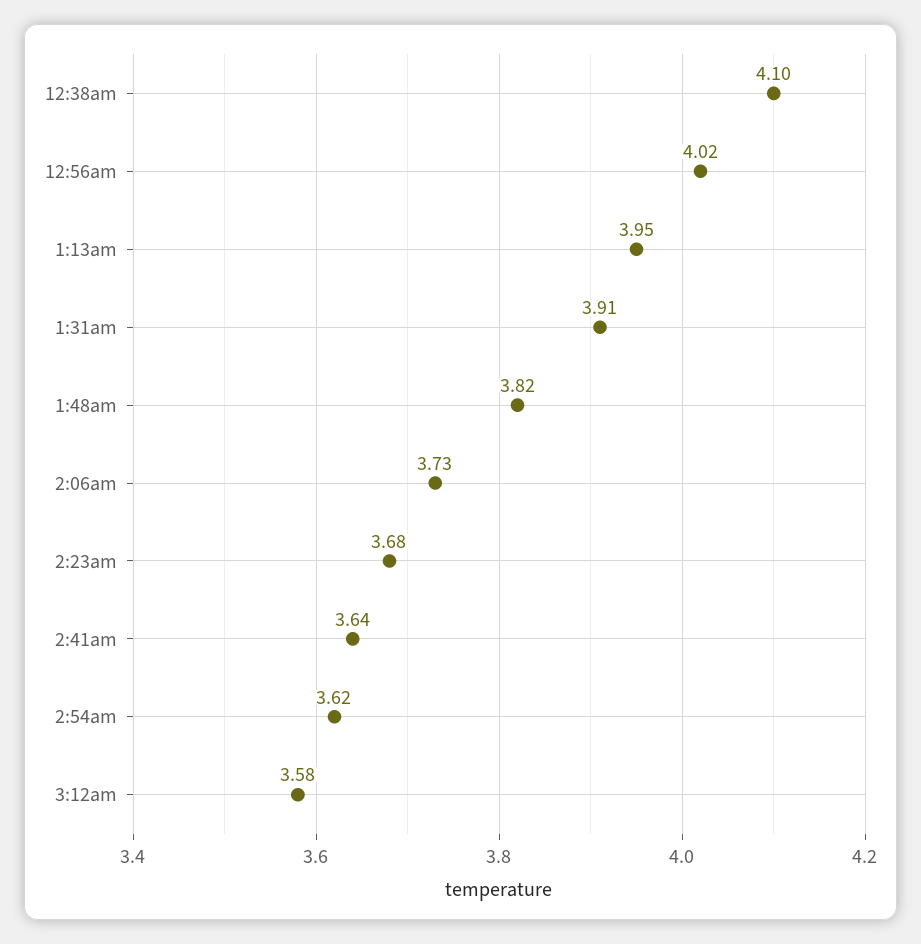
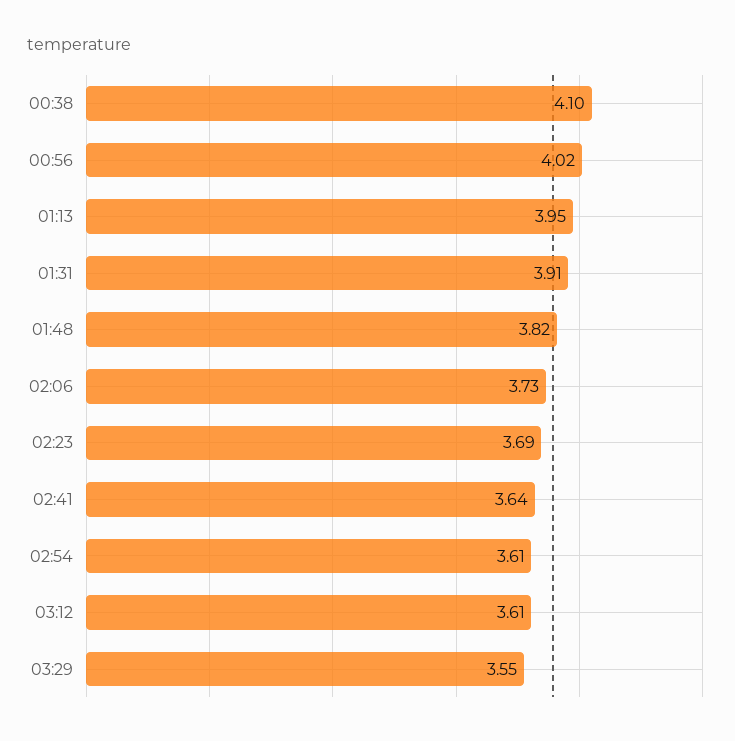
2:23am: 3.68 -> 3.69
2:54am: 3.62 -> 3.61
3:12am: 3.58 -> 3.61
03:29: none -> 3.55

